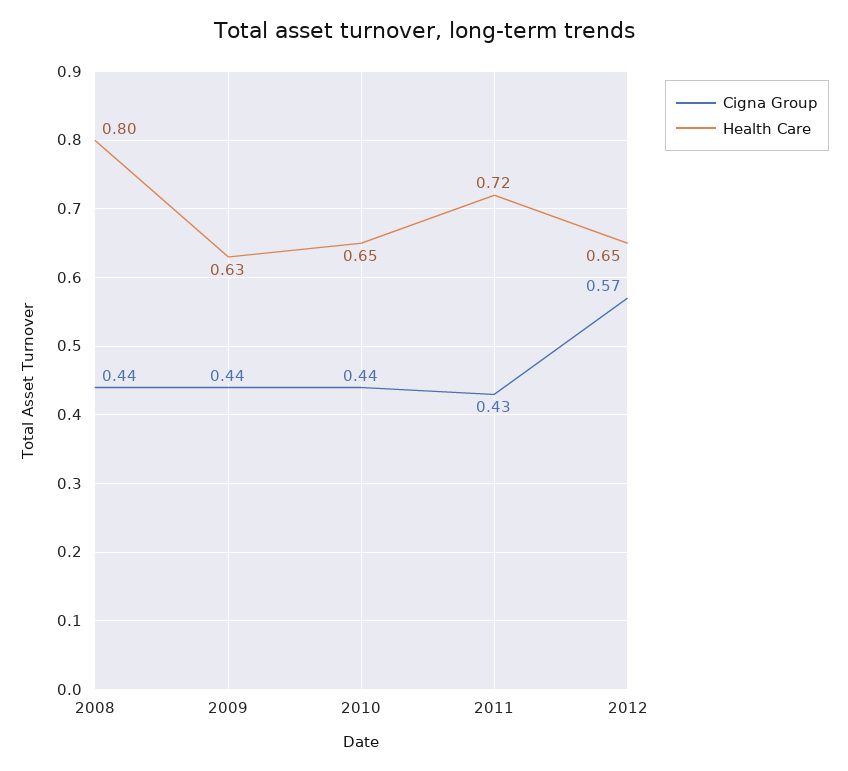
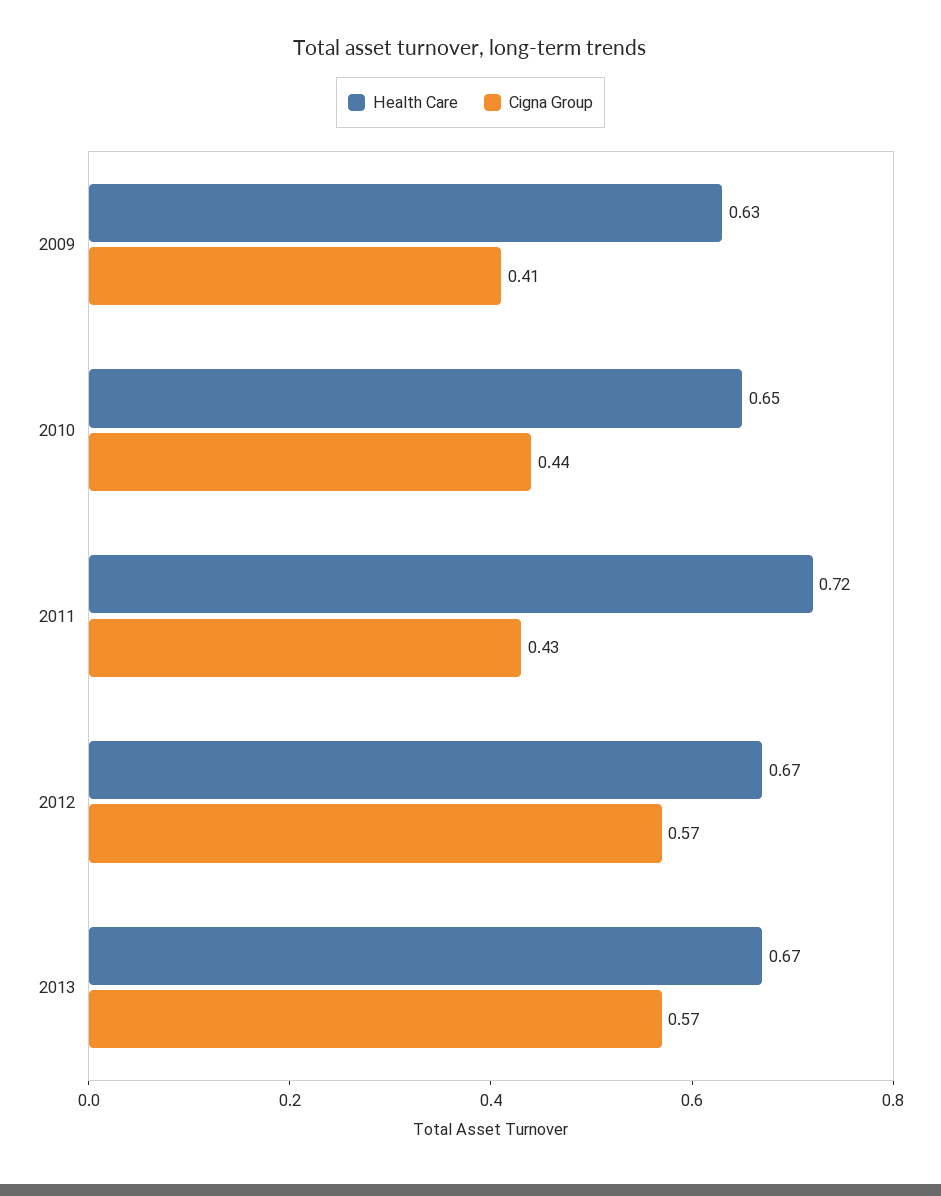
Cigna Group, 2008: 0.44 -> none
Health Care, 2008: 0.8 -> none
Cigna Group, 2009: 0.44 -> 0.41
Health Care, 2012: 0.65 -> 0.67
Health Care, 2013: none -> 0.67
Cigna Group, 2013: none -> 0.57

